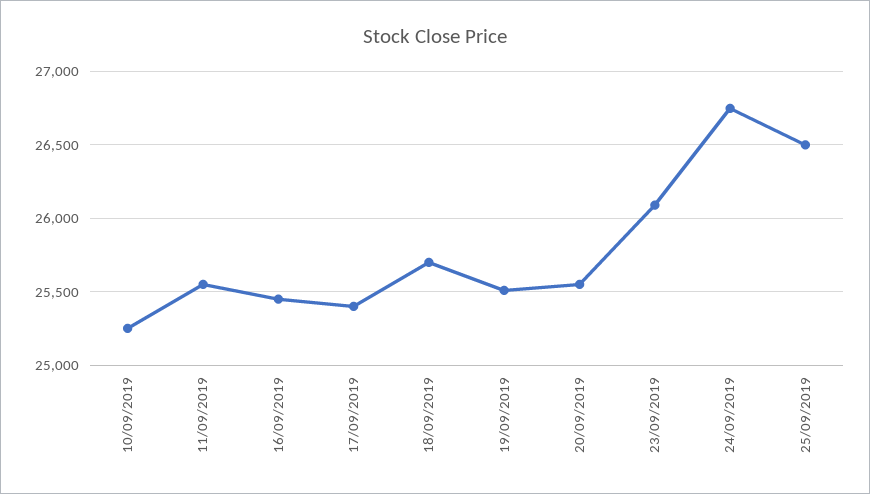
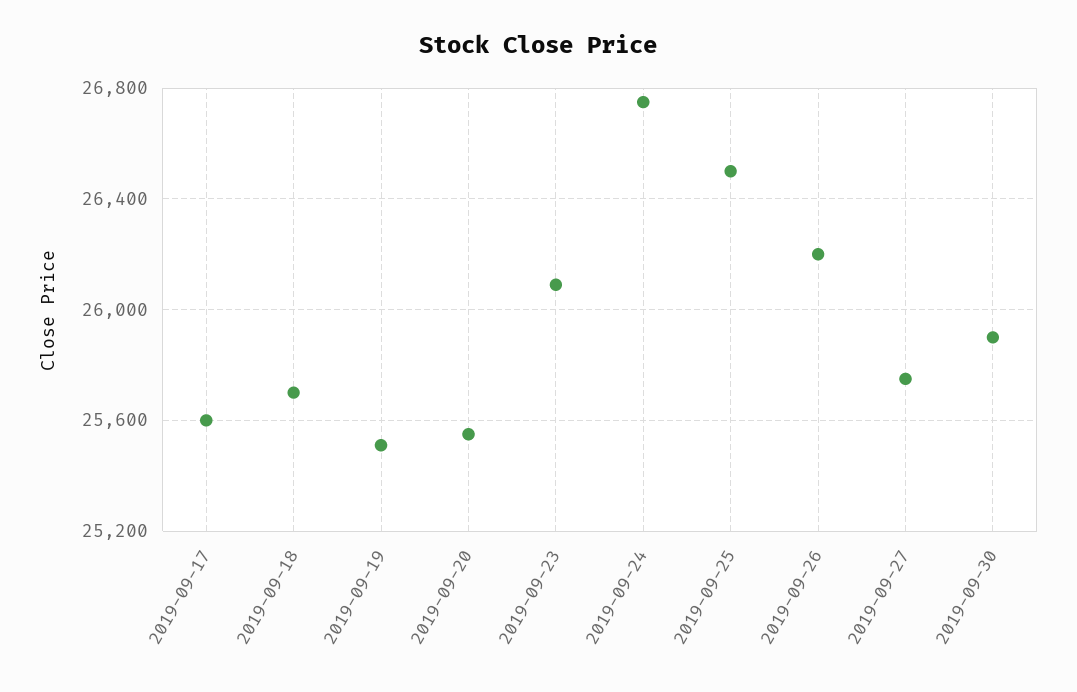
10/09/2019: 25250 -> none
11/09/2019: 25550 -> none
16/09/2019: 25450 -> none
17/09/2019: 25400 -> 25600
2019-09-26: none -> 26200
2019-09-27: none -> 25750
2019-09-30: none -> 25900

